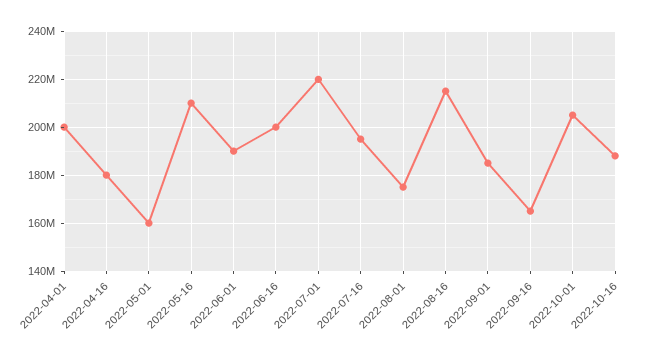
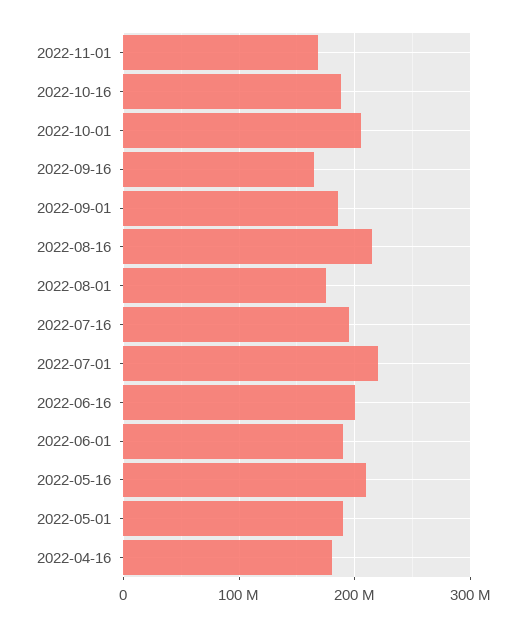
2022-04-01: 200000000 -> none
2022-05-01: 160000000 -> 190000000
2022-11-01: none -> 170000000

